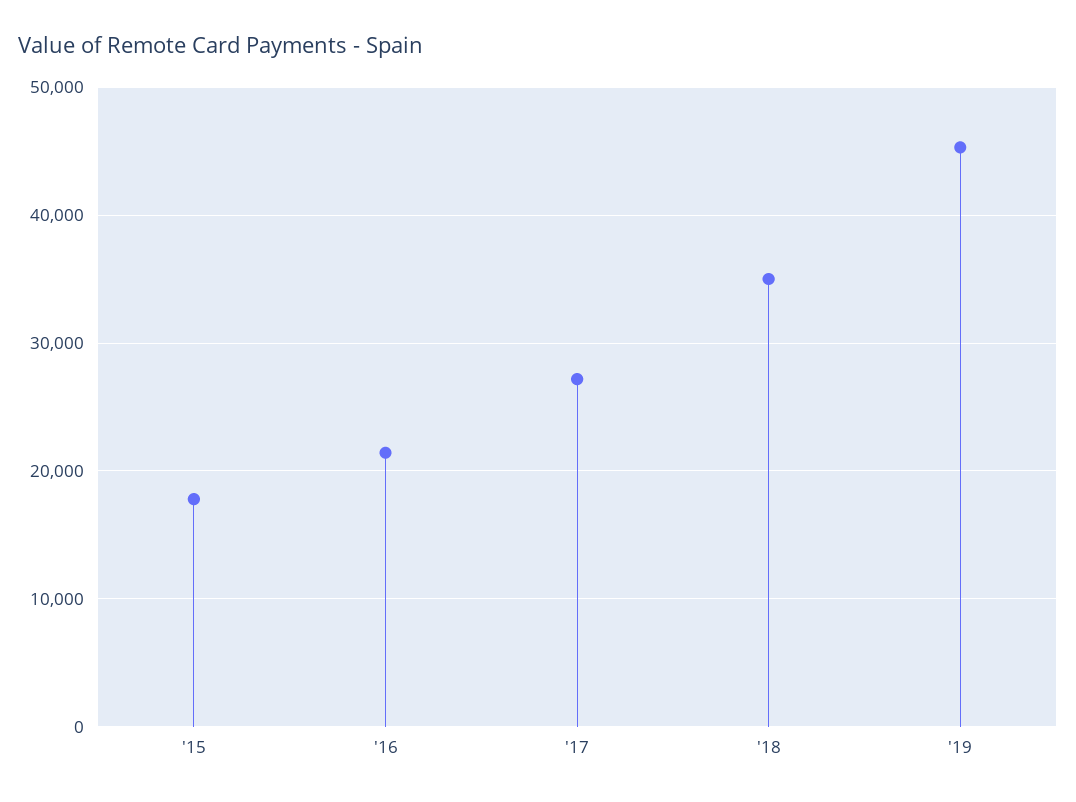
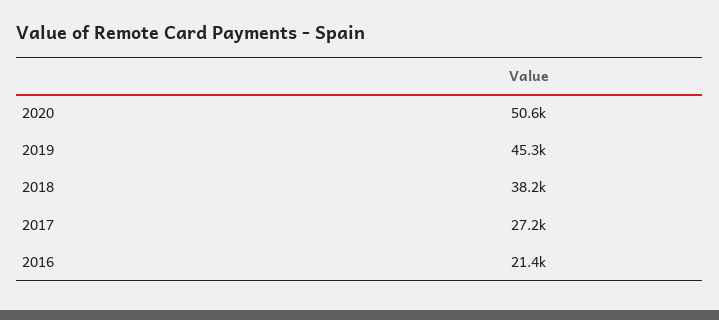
'15: 18000 -> none
'18: 35000 -> 38200
2020: none -> 50600

